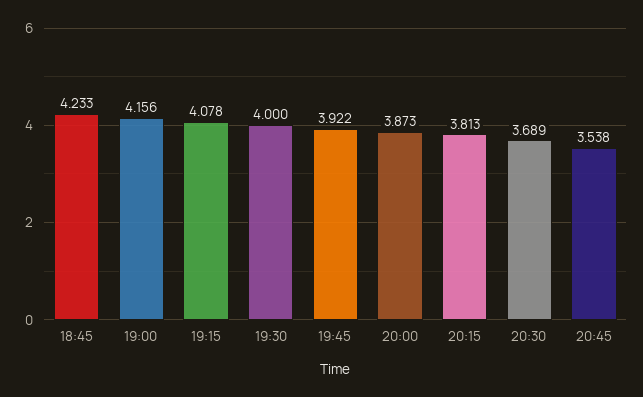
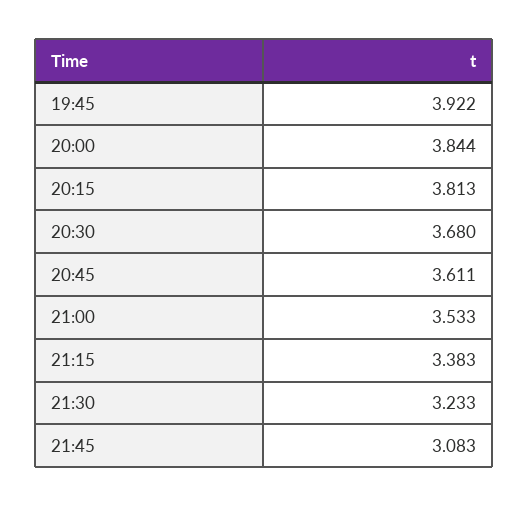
18:45: 4.233 -> none
19:00: 4.156 -> none
19:15: 4.078 -> none
19:30: 4 -> none
20:00: 3.873 -> 3.844
20:30: 3.689 -> 3.68
20:45: 3.538 -> 3.611
21:00: none -> 3.533
21:15: none -> 3.383
21:30: none -> 3.233
21:45: none -> 3.083

